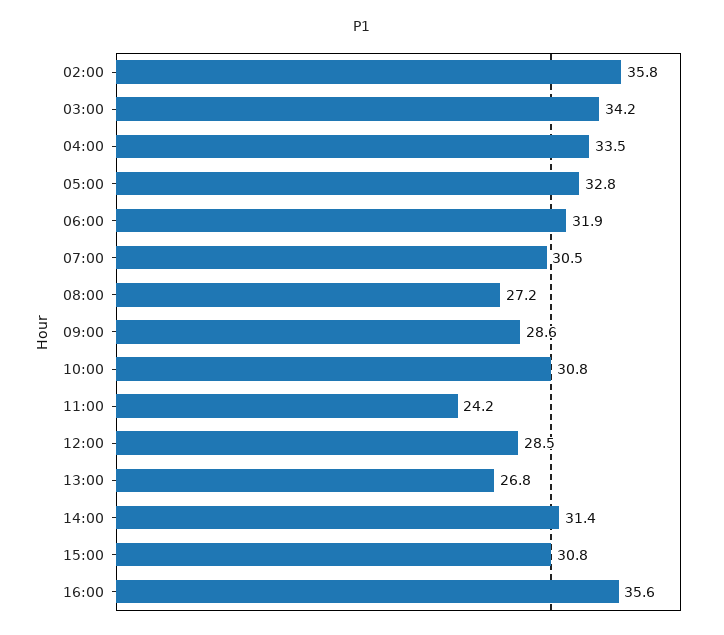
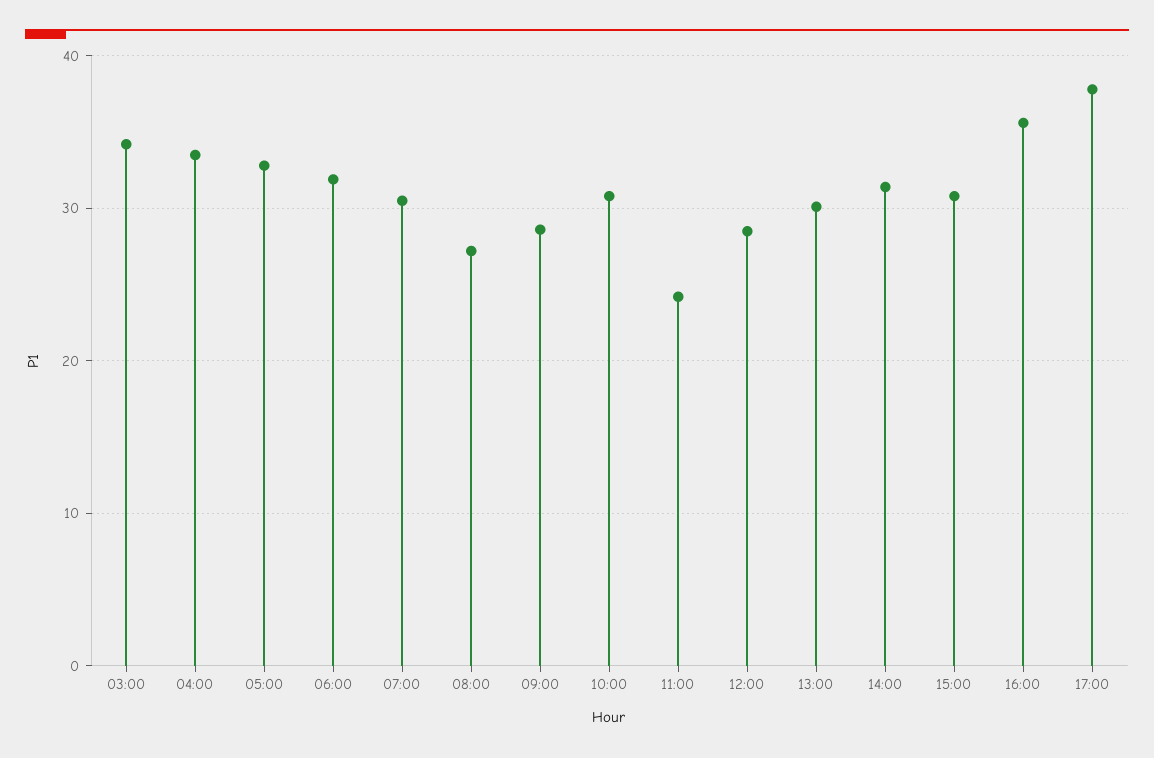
02:00: 35.8 -> none
13:00: 26.8 -> 30
17:00: none -> 38

